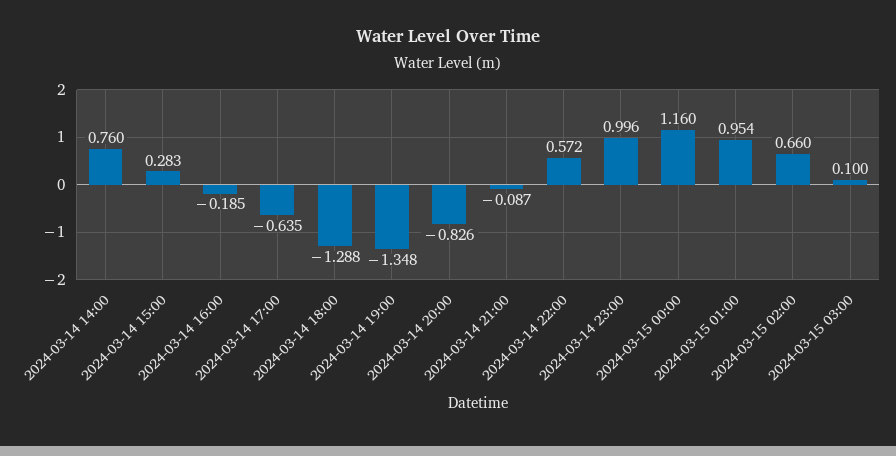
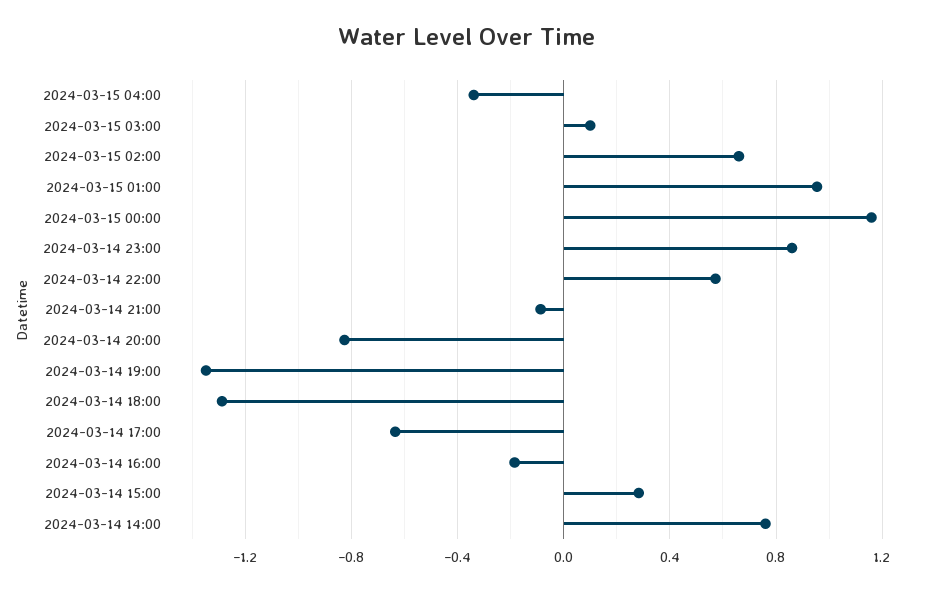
2024-03-14 23:00: 0.996 -> 0.85
2024-03-15 04:00: none -> -0.35

